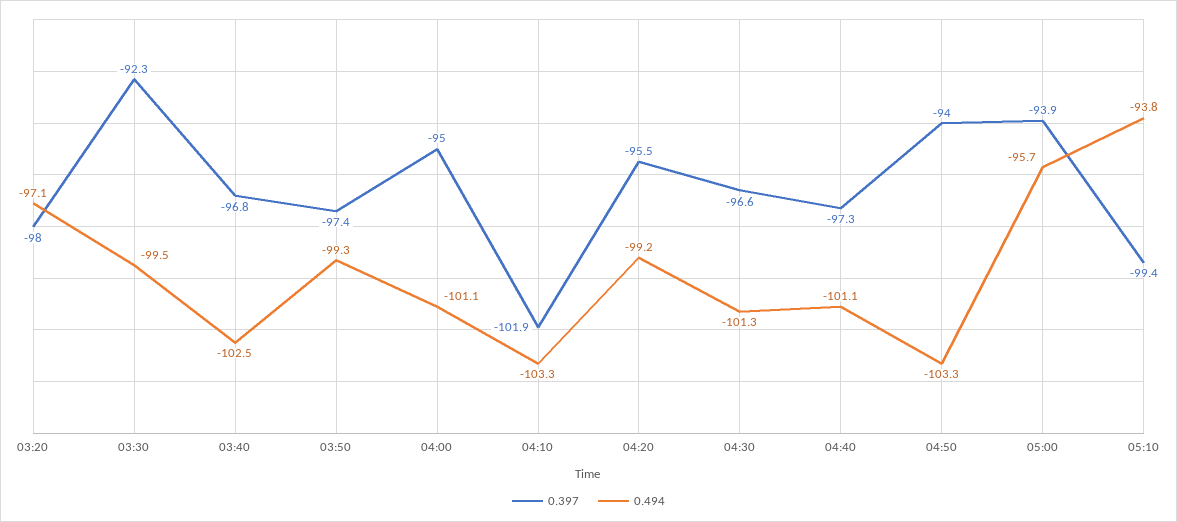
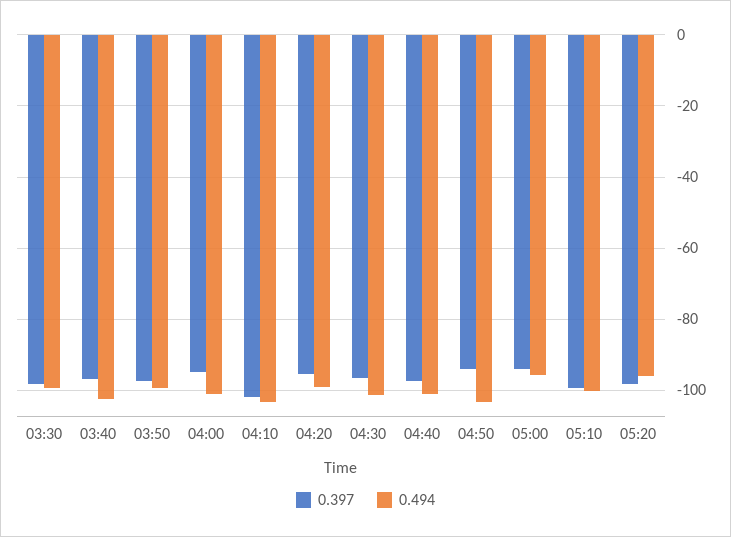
0.397, 03:20: -98 -> none
0.494, 03:20: -97.1 -> none
0.397, 03:30: -92.3 -> -98
0.494, 05:10: -93.8 -> -100
0.397, 05:20: none -> -98
0.494, 05:20: none -> -96

